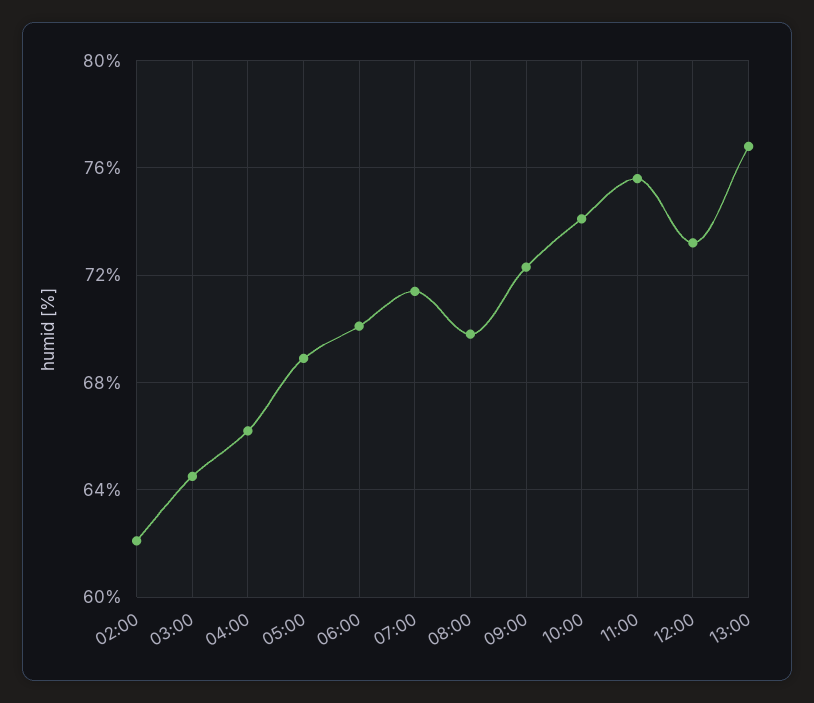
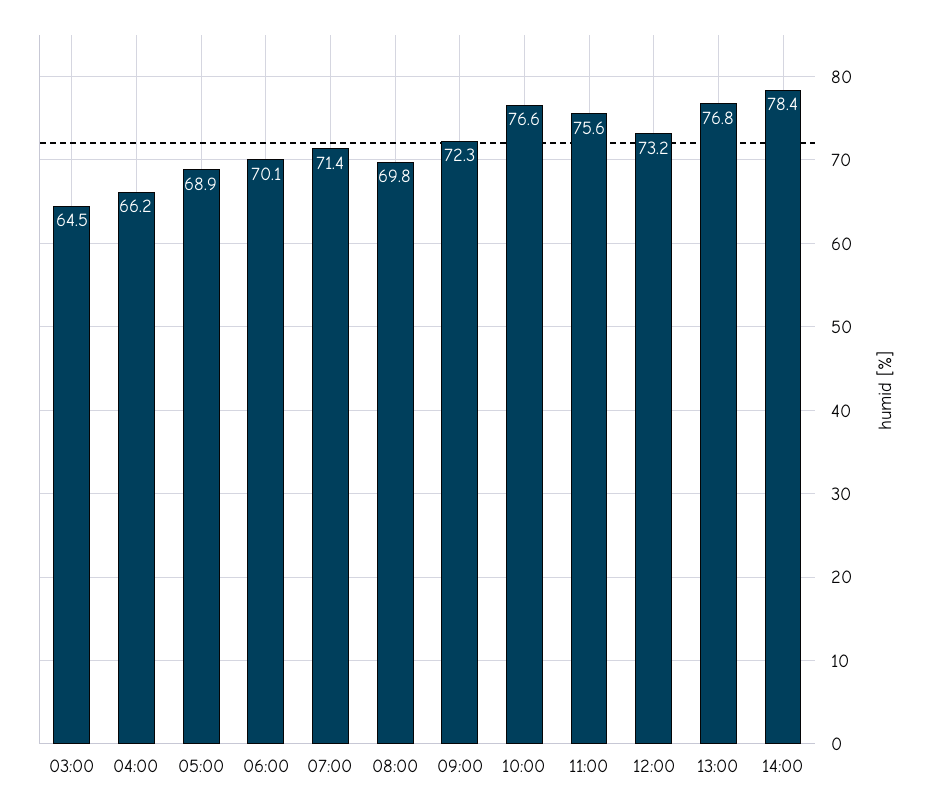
02:00: 62 -> none
10:00: 74 -> 76.6
14:00: none -> 78.4

